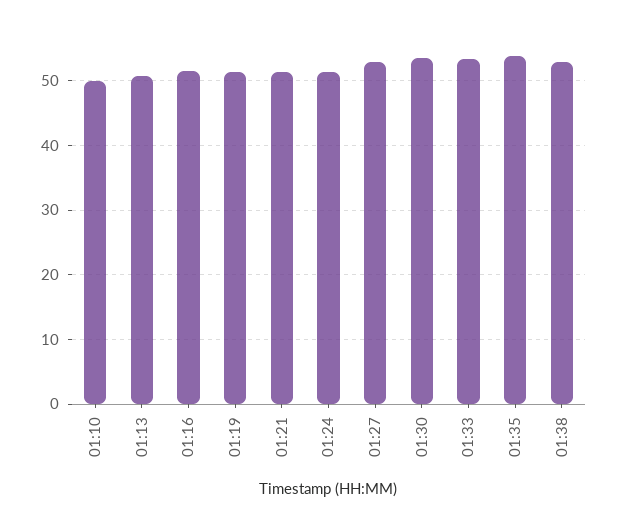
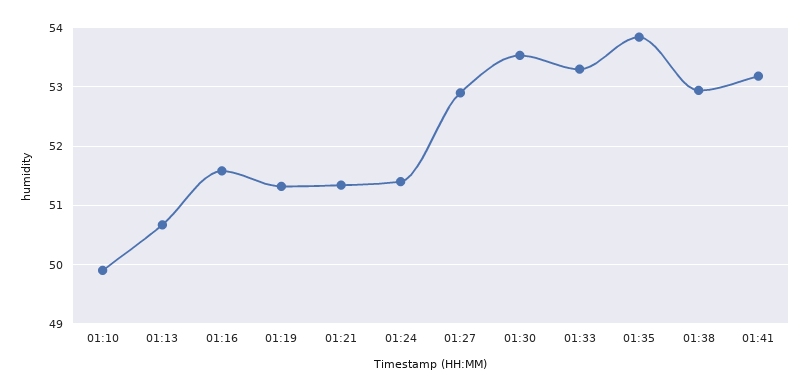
01:41: none -> 53.2

